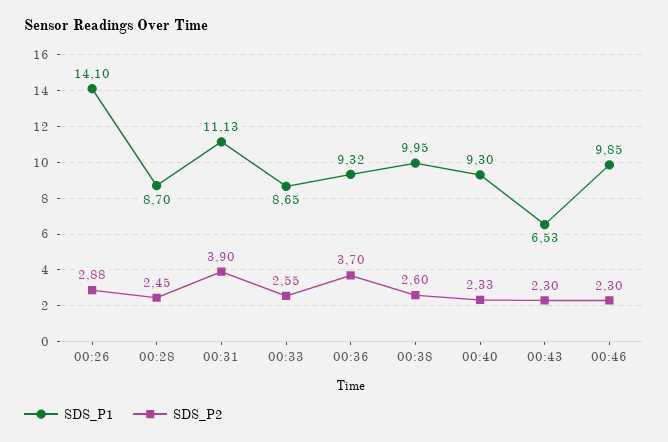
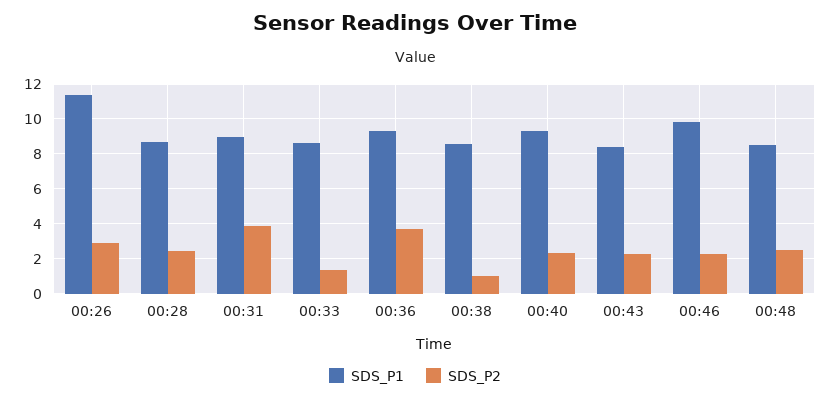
SDS_P1, 00:26: 14.1 -> 11.5
SDS_P1, 00:31: 11.13 -> 9
SDS_P2, 00:33: 2.55 -> 1.5
SDS_P1, 00:38: 9.95 -> 8.5
SDS_P2, 00:38: 2.6 -> 1
SDS_P1, 00:43: 6.53 -> 8.5
SDS_P1, 00:48: none -> 8.5
SDS_P2, 00:48: none -> 2.5

